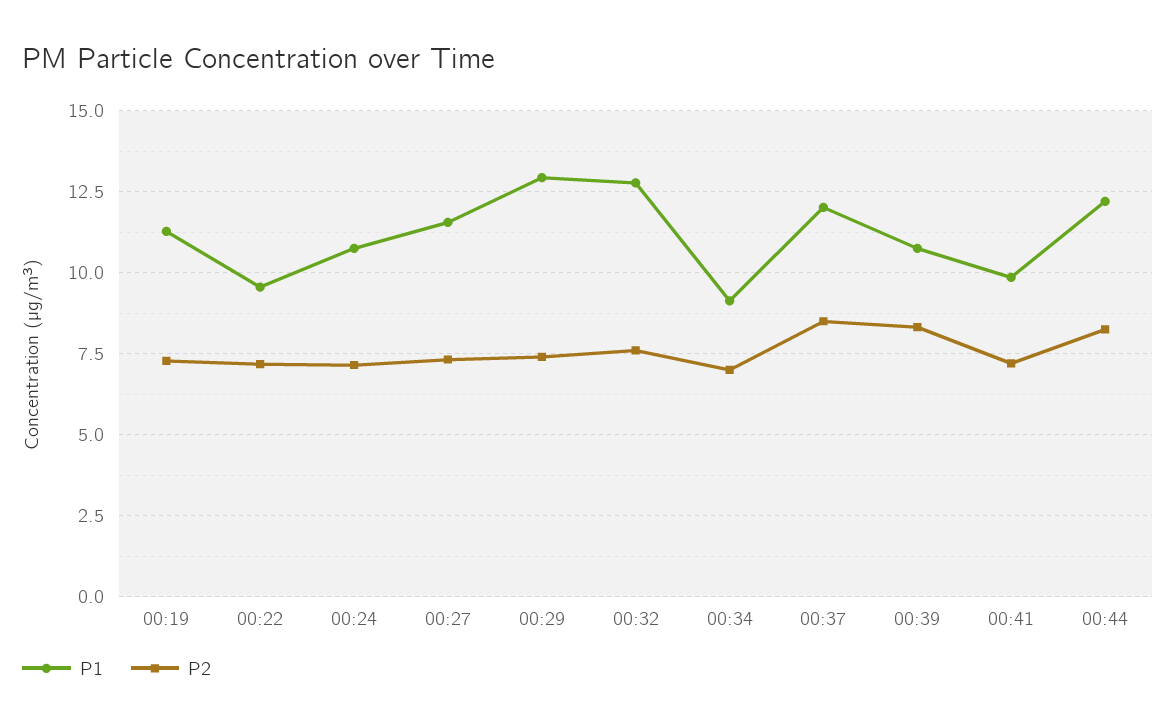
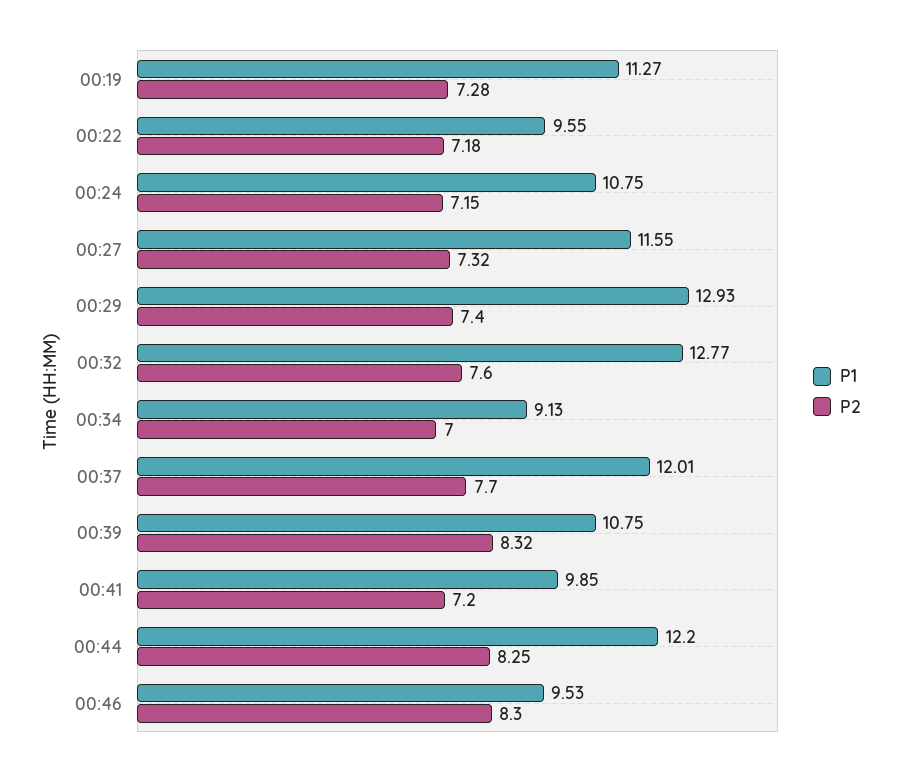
P2, 00:37: 8.5 -> 7.7
P1, 00:46: none -> 9.53
P2, 00:46: none -> 8.3

